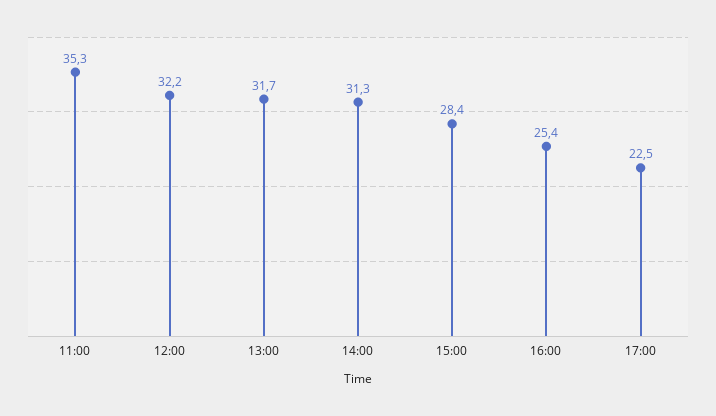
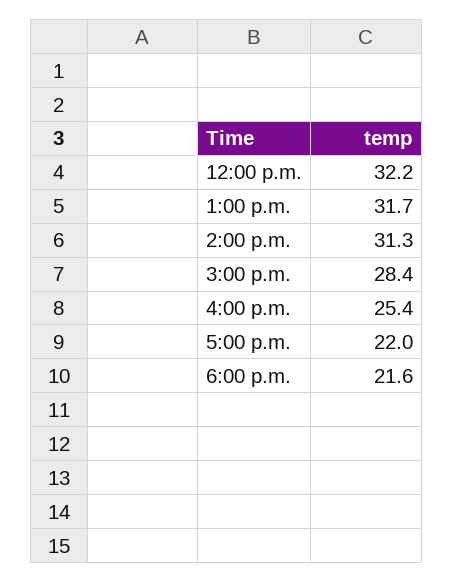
11:00: 35.3 -> none
17:00: 22.5 -> 22
6:00 p.m.: none -> 21.6

